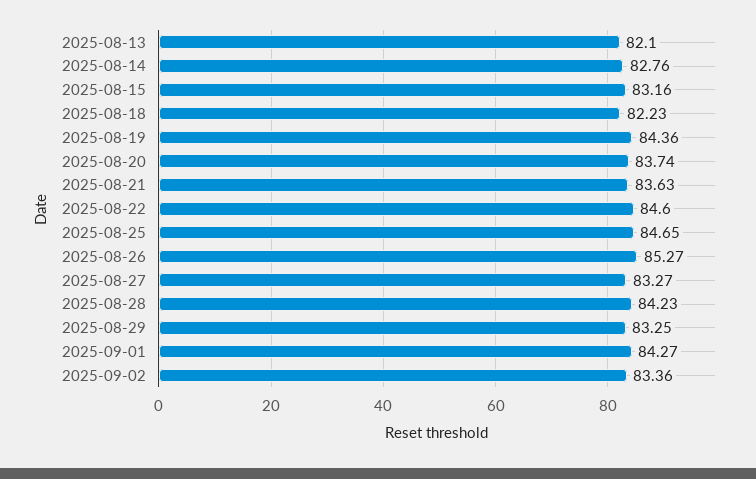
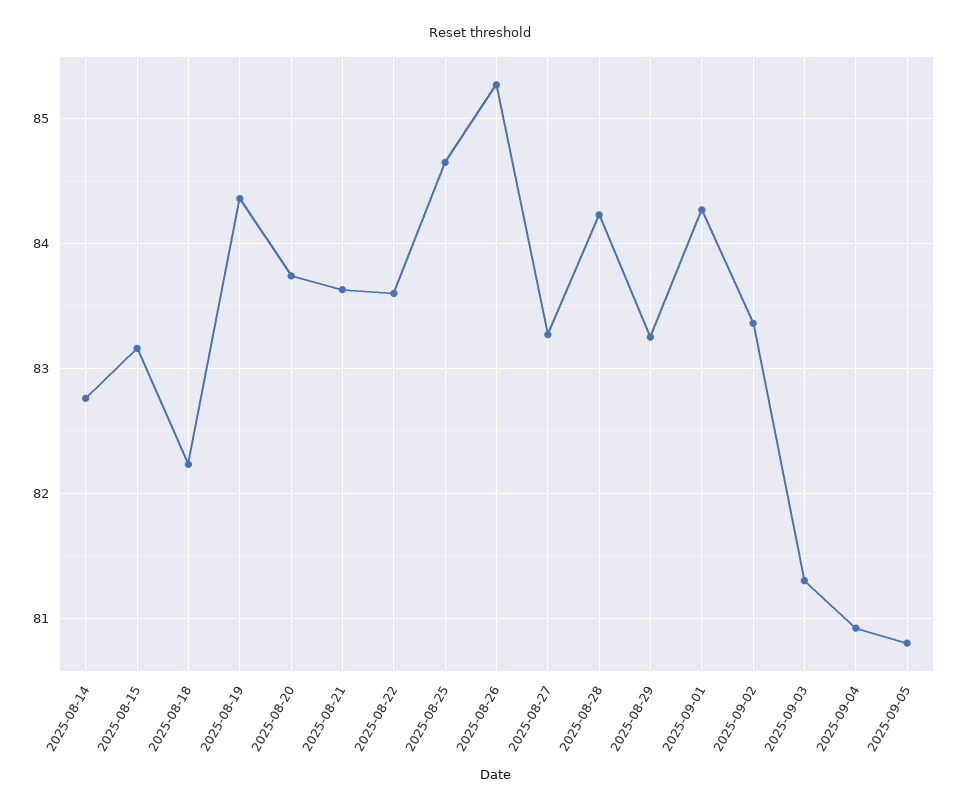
2025-08-13: 82.1 -> none
2025-08-22: 84.6 -> 83.6
2025-09-03: none -> 81.3
2025-09-04: none -> 80.9
2025-09-05: none -> 80.8

